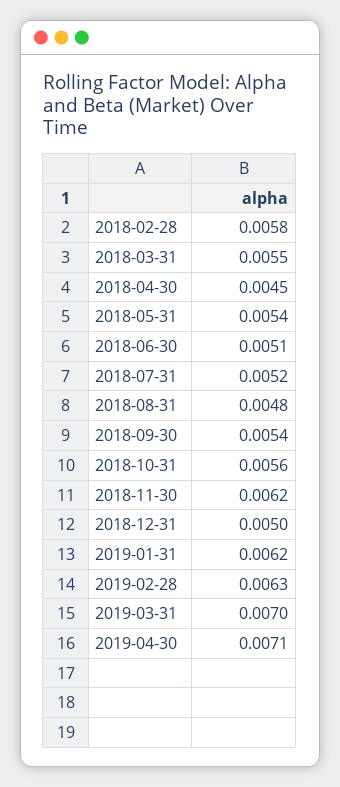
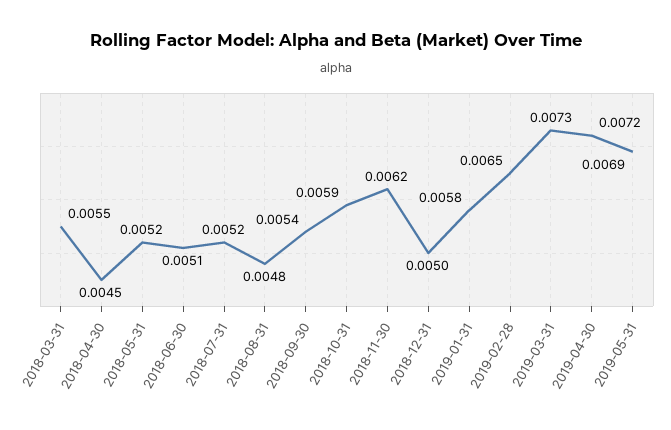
2018-02-28: 0.0058 -> none
2018-05-31: 0.0054 -> 0.0052
2018-10-31: 0.0056 -> 0.0059
2019-01-31: 0.0062 -> 0.0058
2019-02-28: 0.0063 -> 0.0065
2019-03-31: 0.007 -> 0.0073
2019-04-30: 0.0071 -> 0.0072
2019-05-31: none -> 0.0069

